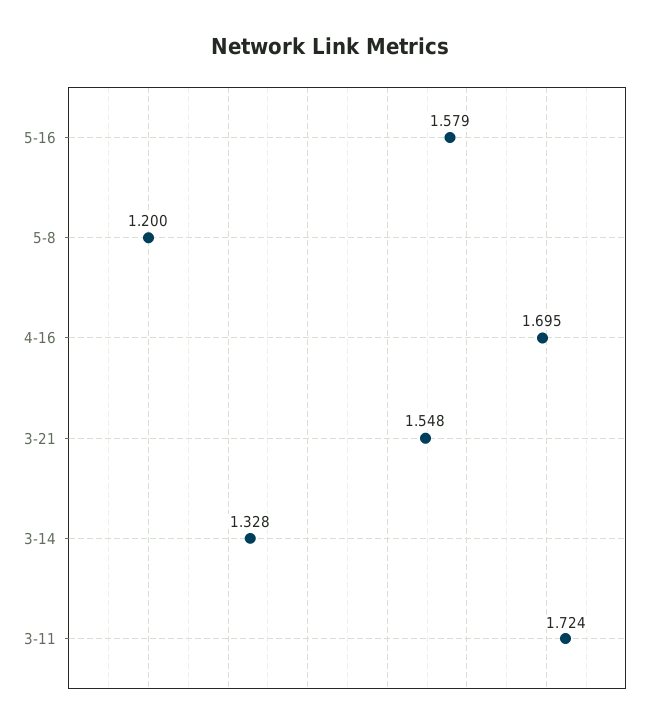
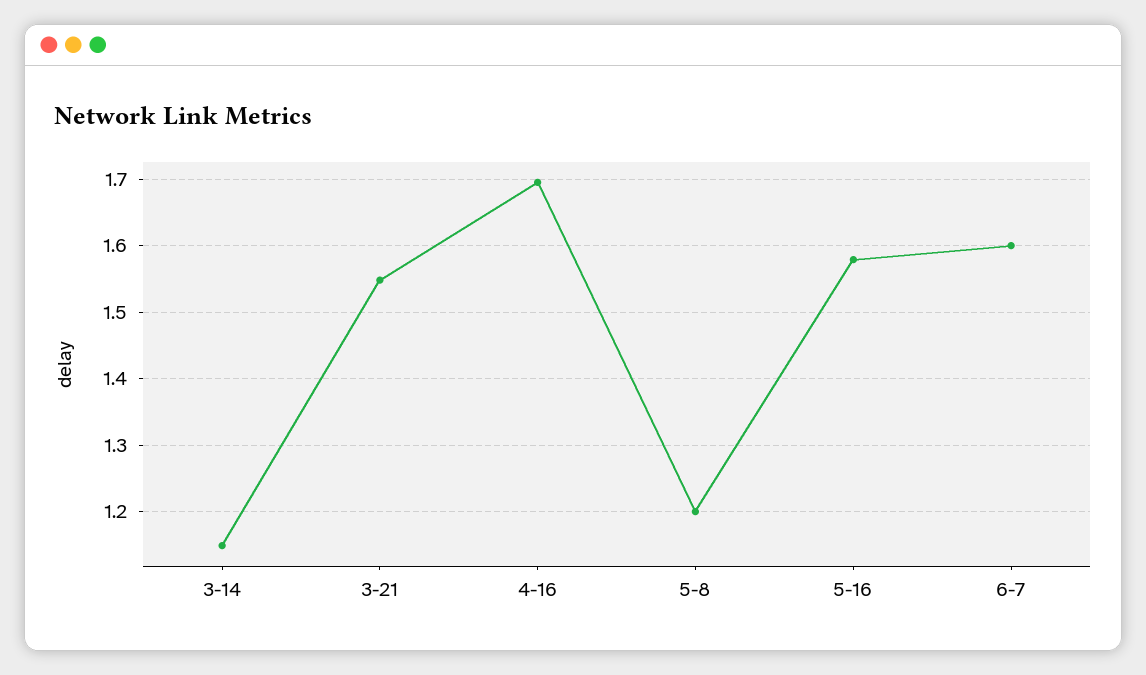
3-14: 1.328 -> 1.15
3-11: 1.724 -> none
6-7: none -> 1.6

